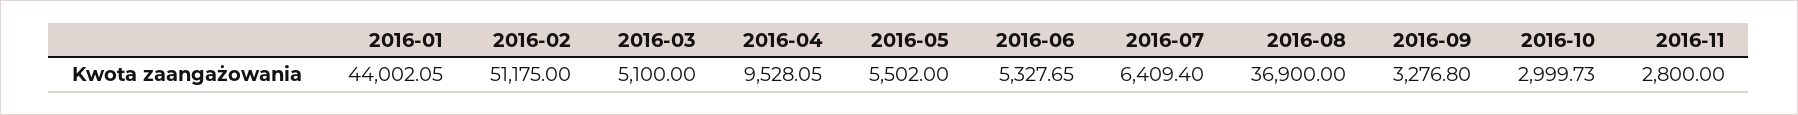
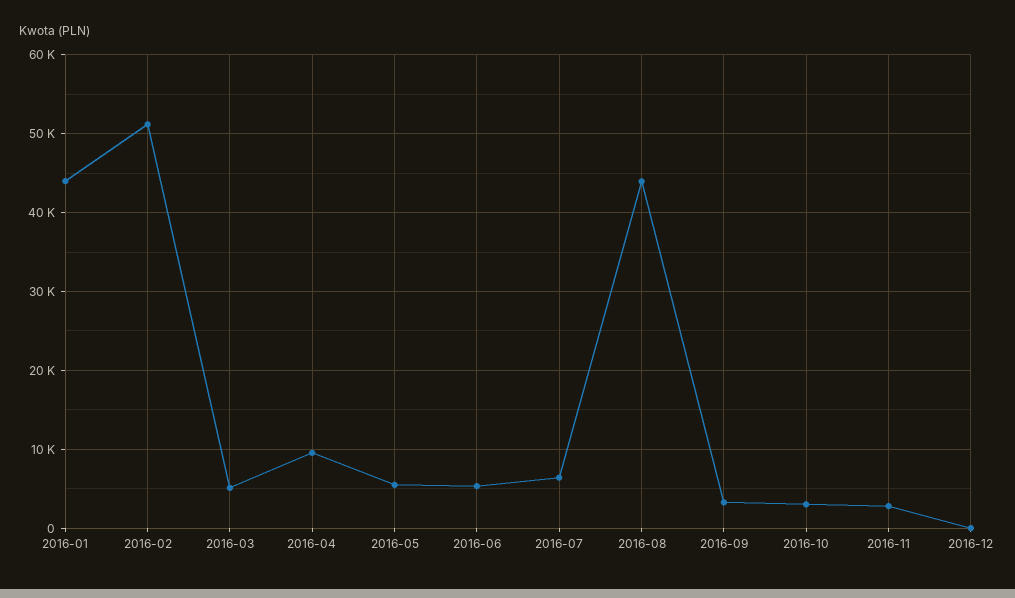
2016-08: 36900 -> 44000
2016-12: none -> 0

